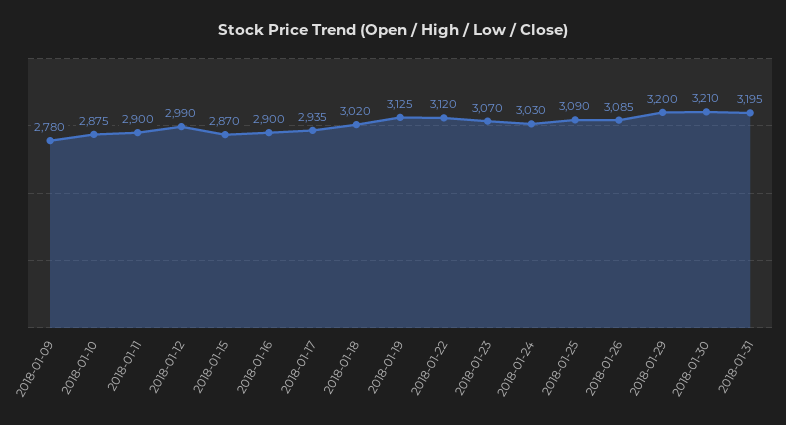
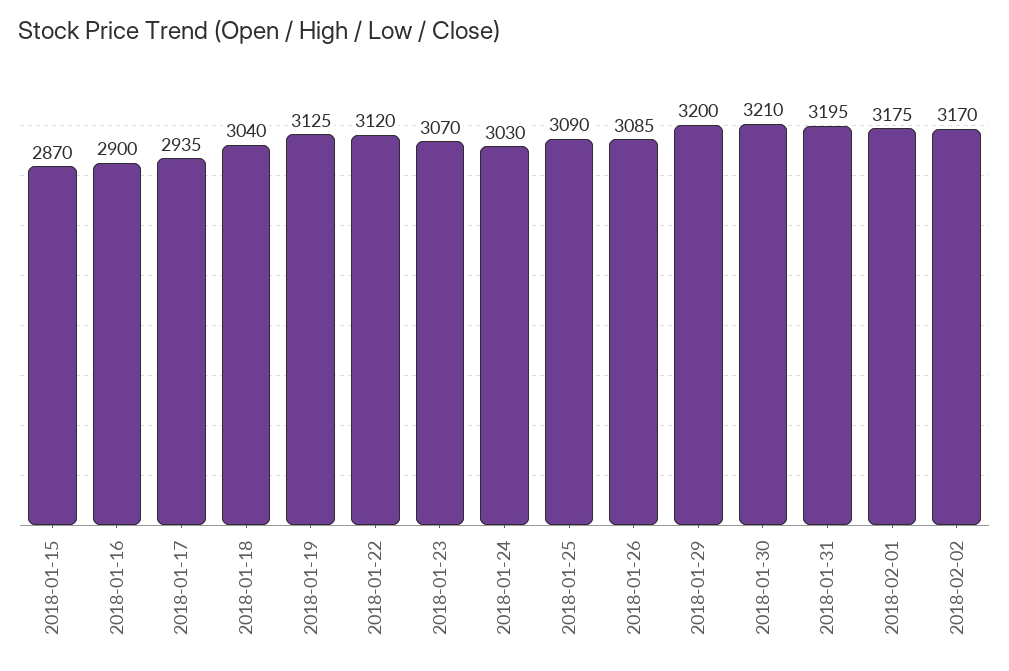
2018-01-09: 2780 -> none
2018-01-10: 2875 -> none
2018-01-11: 2900 -> none
2018-01-12: 2990 -> none
2018-01-18: 3020 -> 3040
2018-02-01: none -> 3175
2018-02-02: none -> 3170

